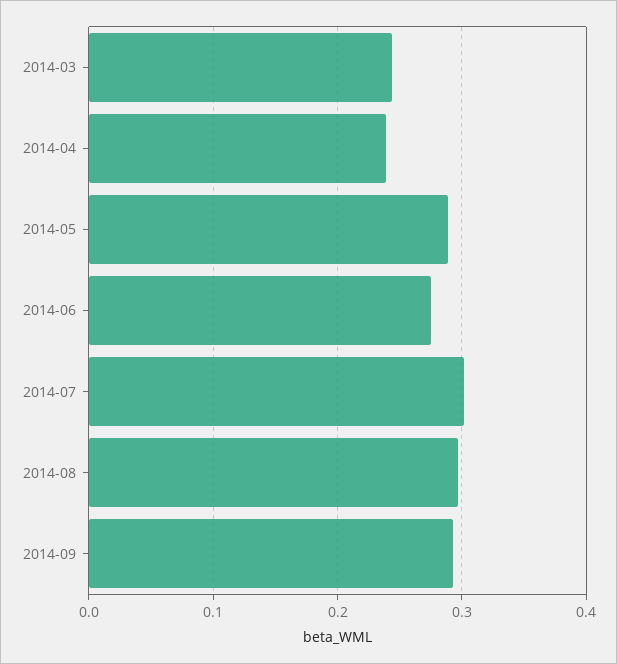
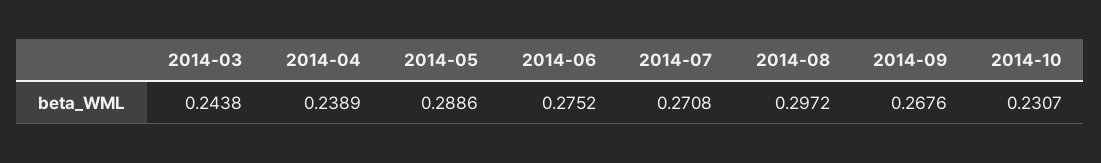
2014-07: 0.3 -> 0.2708
2014-09: 0.29 -> 0.2676
2014-10: none -> 0.2307

